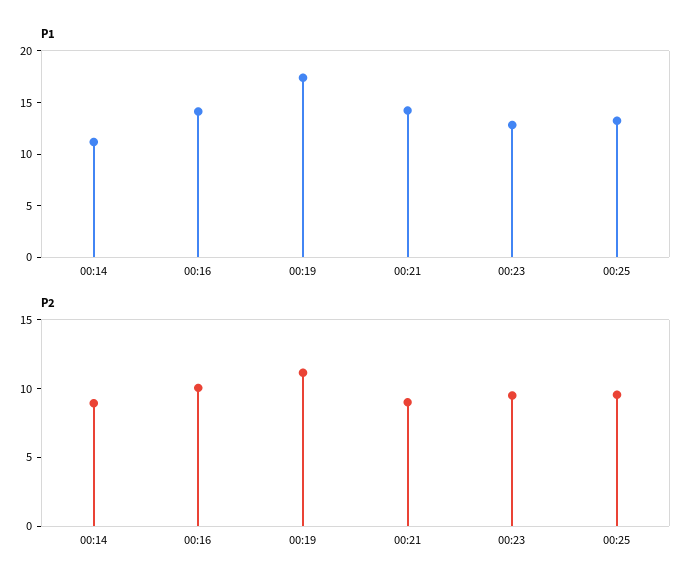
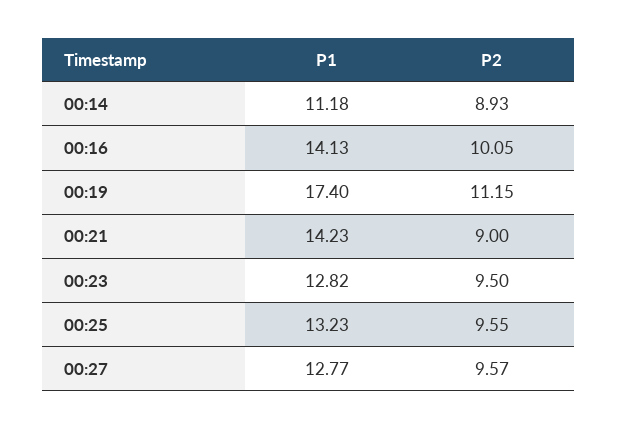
P1, 00:27: none -> 12.77
P2, 00:27: none -> 9.57

